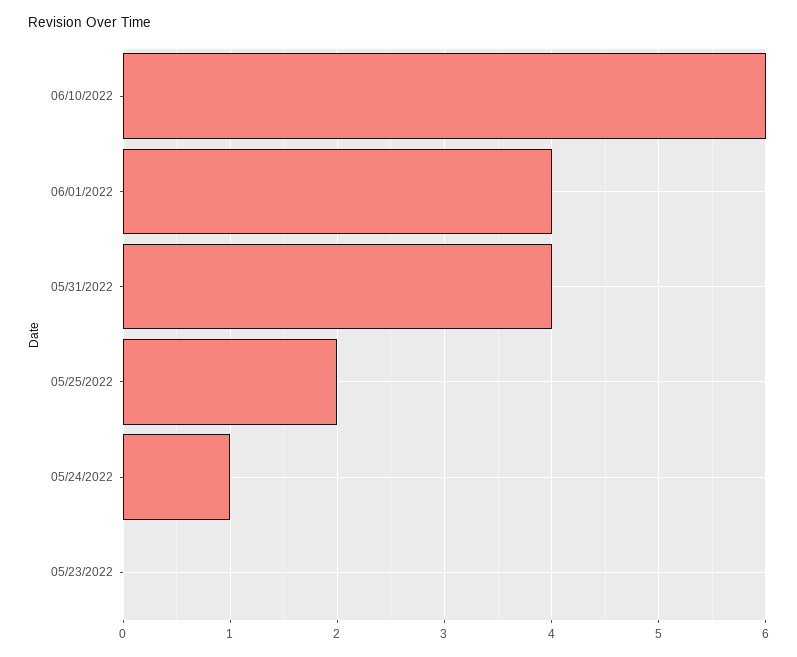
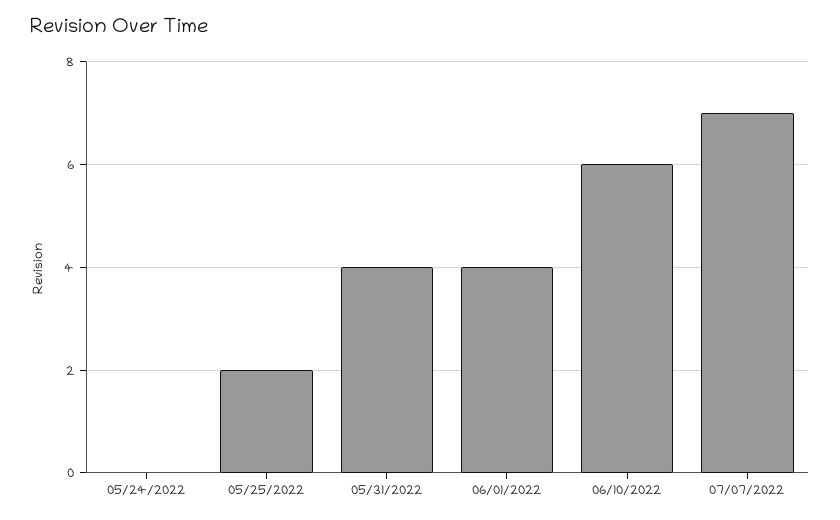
05/24/2022: 1 -> 0
05/23/2022: 0 -> none
07/07/2022: none -> 7

